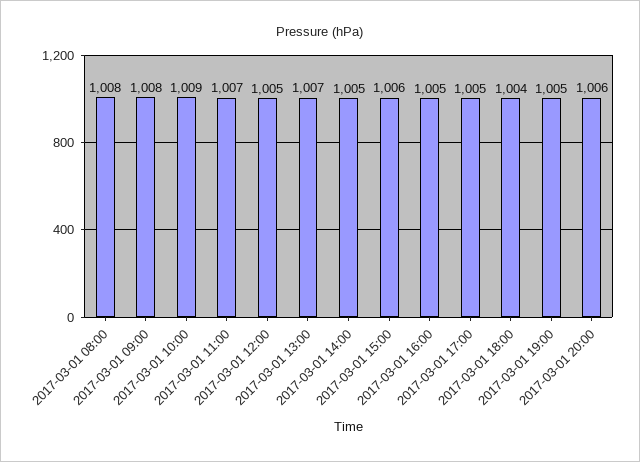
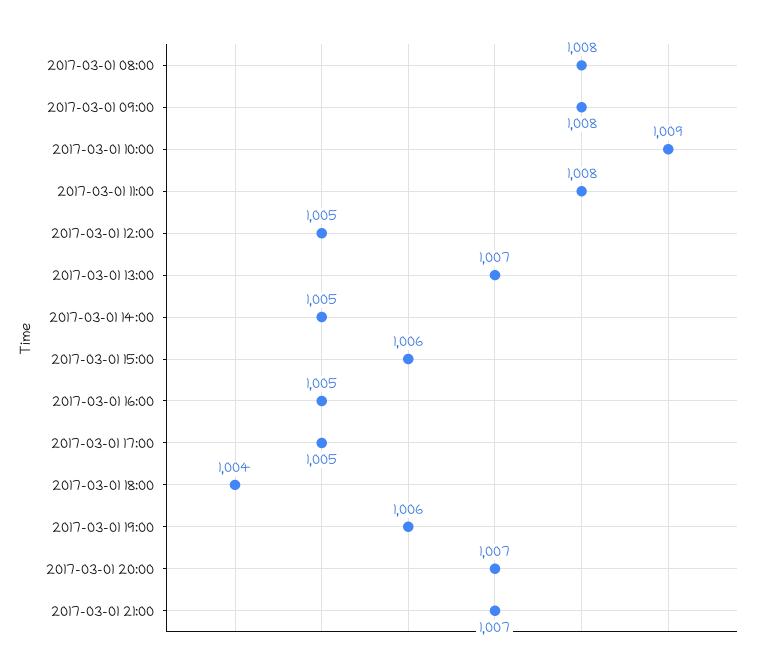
2017-03-01 11:00: 1007 -> 1008
2017-03-01 19:00: 1005 -> 1006
2017-03-01 20:00: 1006 -> 1007
2017-03-01 21:00: none -> 1007

